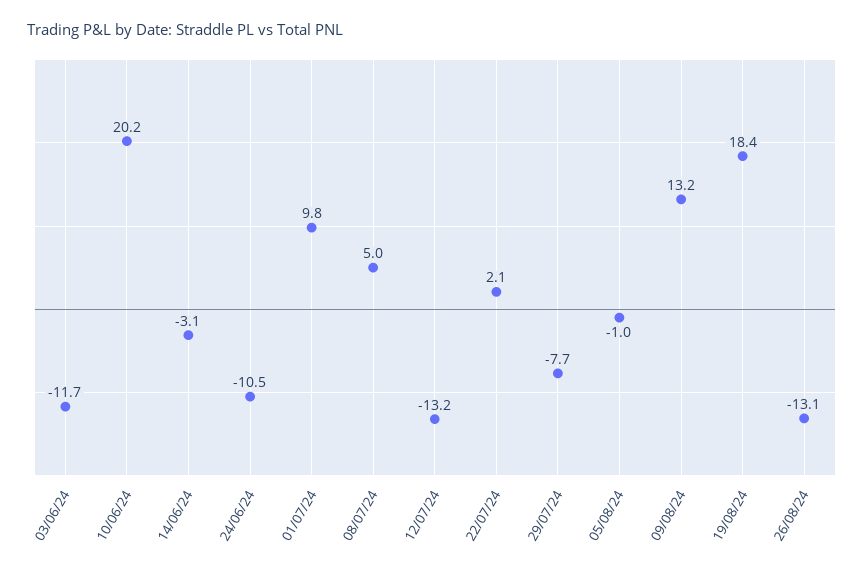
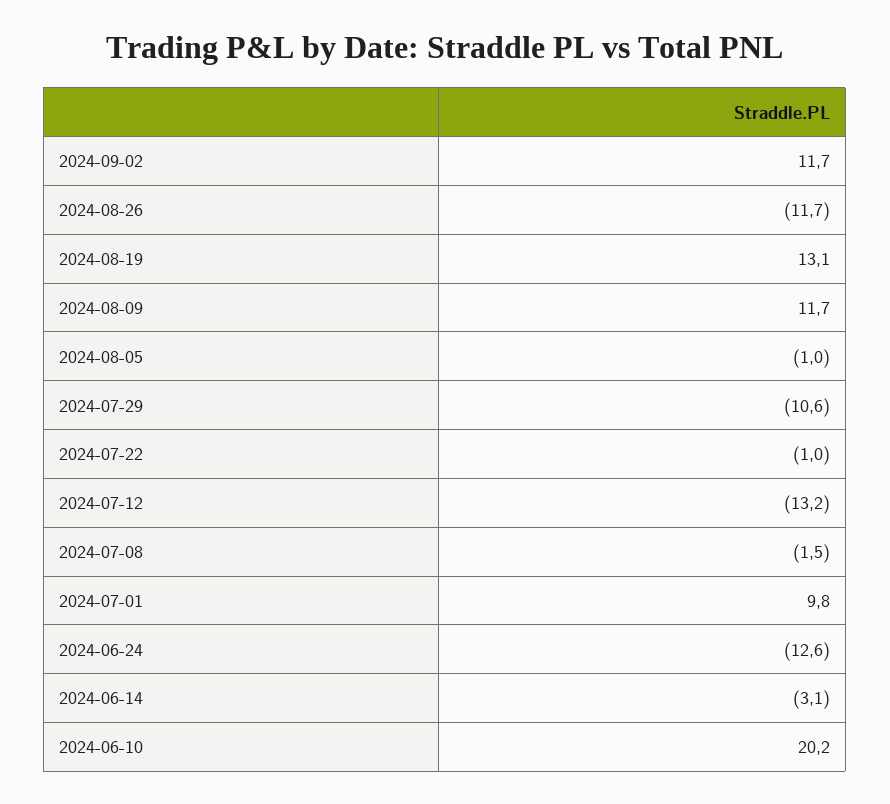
03/06/24: -11.7 -> none
24/06/24: -10.5 -> -12.6
08/07/24: 5 -> -1.5
22/07/24: 2.1 -> -1
29/07/24: -7.7 -> -10.6
09/08/24: 13.2 -> 11.7
19/08/24: 18.4 -> 13.1
26/08/24: -13.1 -> -11.7
2024-09-02: none -> 11.7

